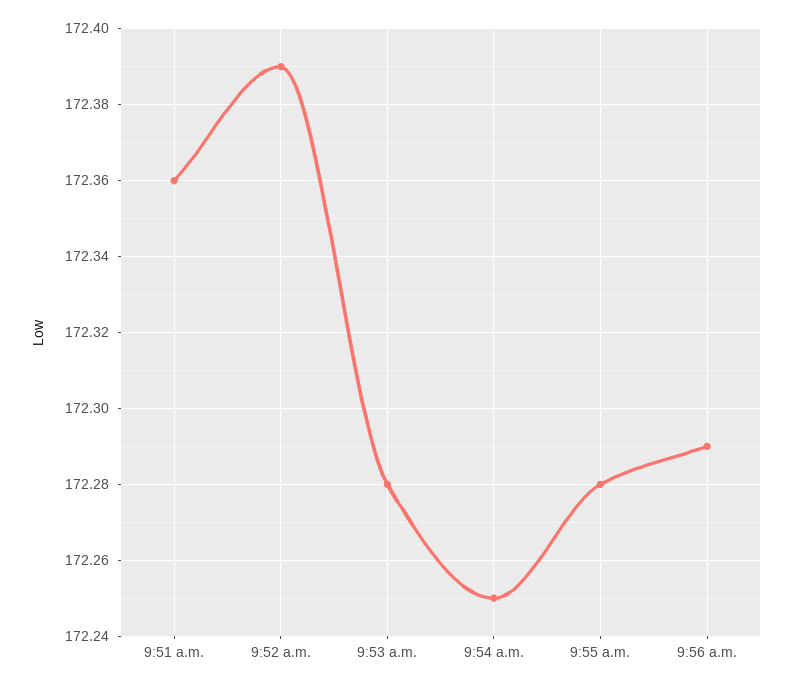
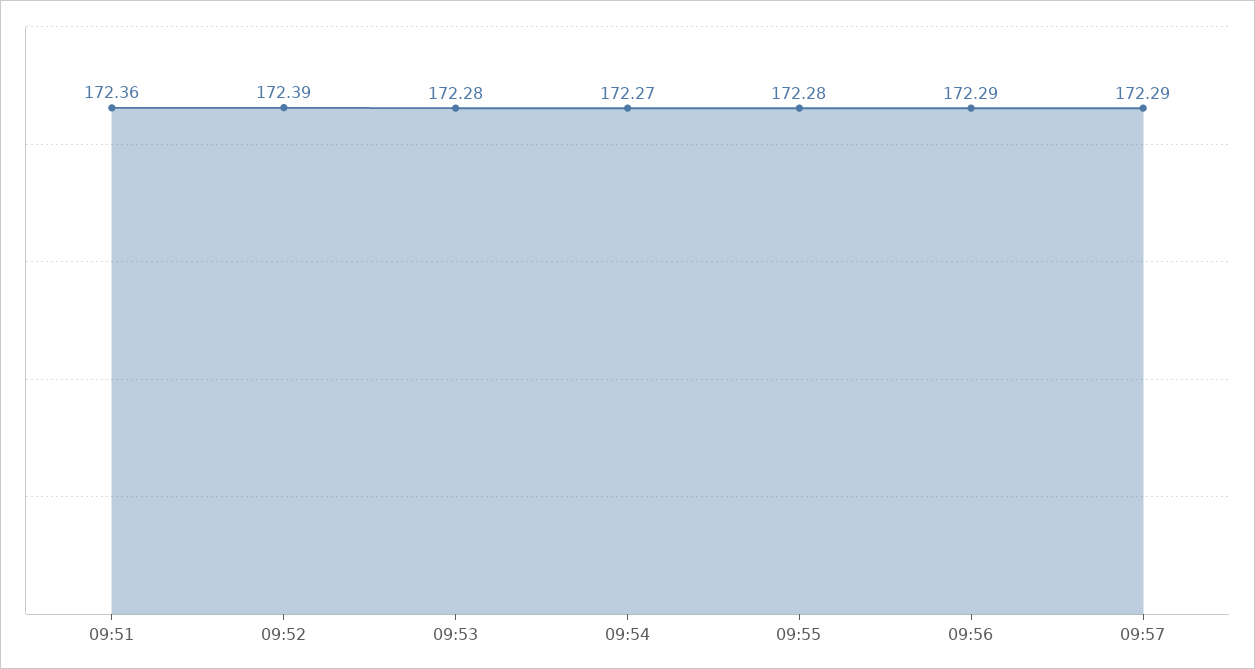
9:54 a.m.: 172.25 -> 172.27
09:57: none -> 172.29

